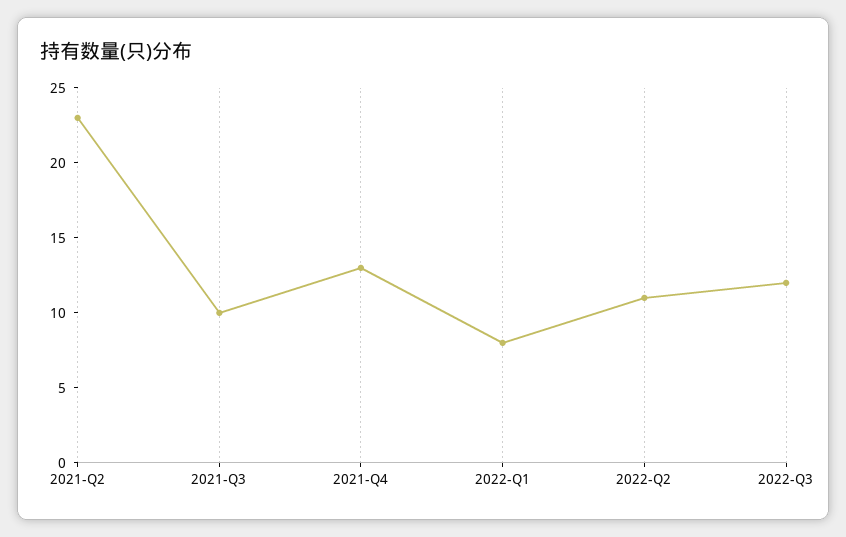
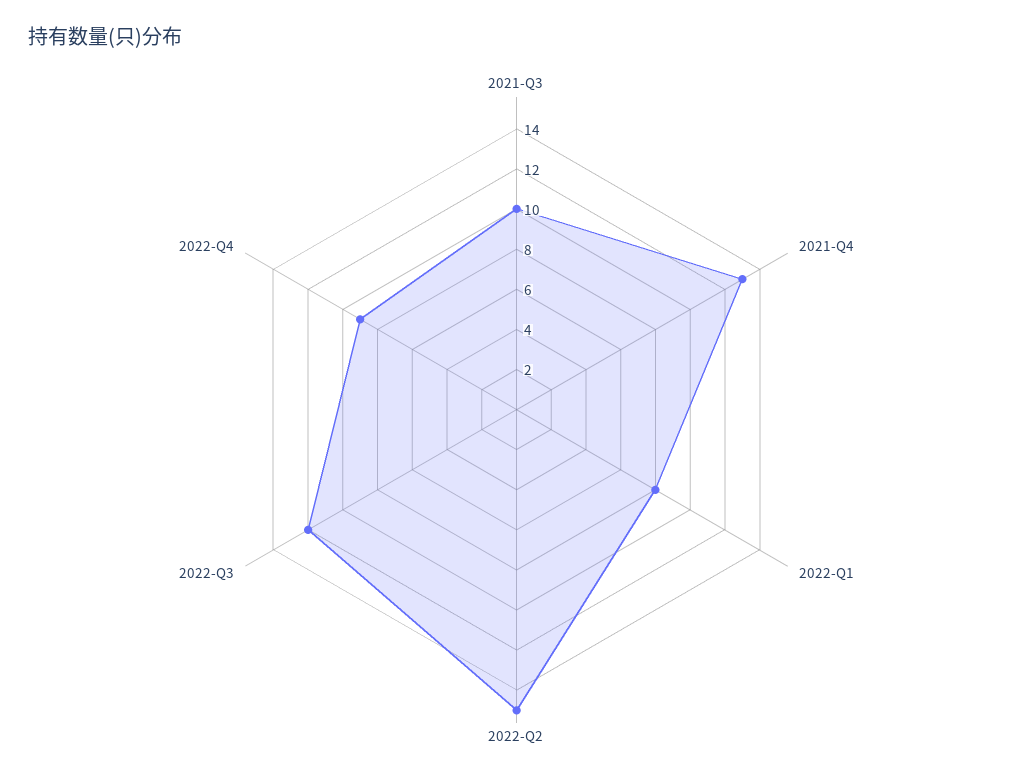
2021-Q2: 23 -> none
2022-Q2: 11 -> 15
2022-Q4: none -> 9

